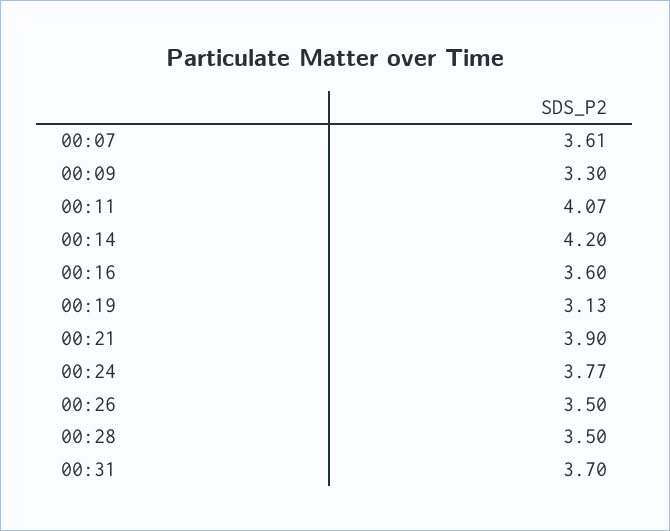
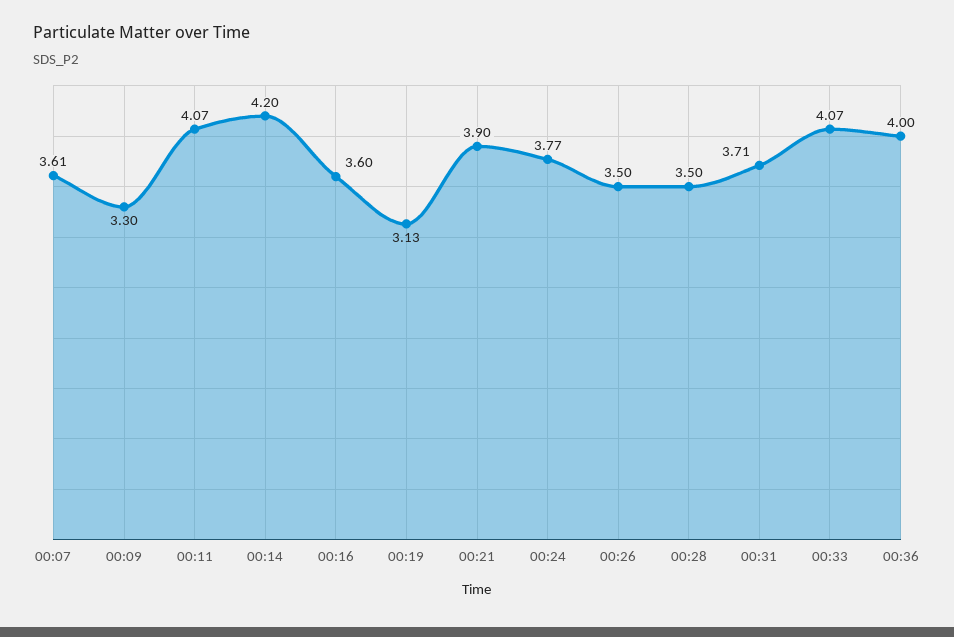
00:31: 3.7 -> 3.71
00:33: none -> 4.07
00:36: none -> 4

